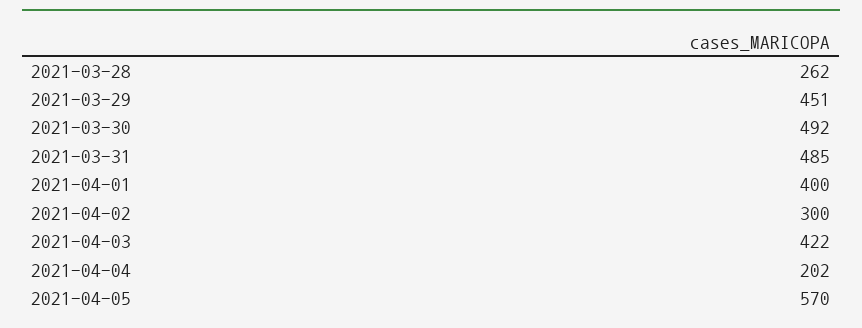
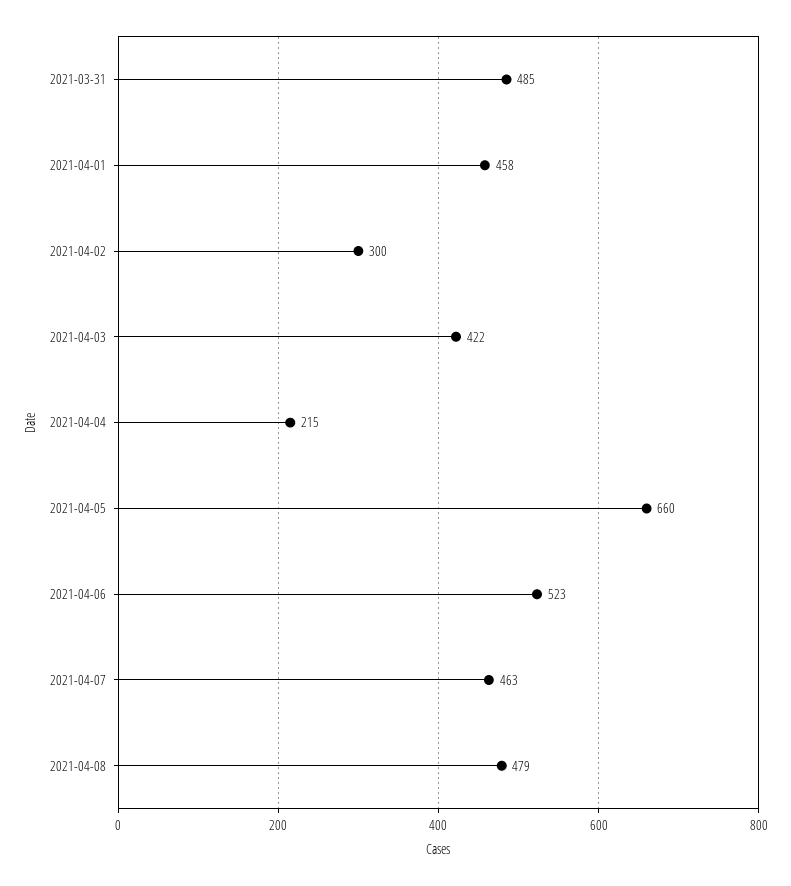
2021-03-28: 262 -> none
2021-03-29: 451 -> none
2021-03-30: 492 -> none
2021-04-01: 400 -> 458
2021-04-04: 202 -> 215
2021-04-05: 570 -> 660
2021-04-06: none -> 523
2021-04-07: none -> 463
2021-04-08: none -> 479

